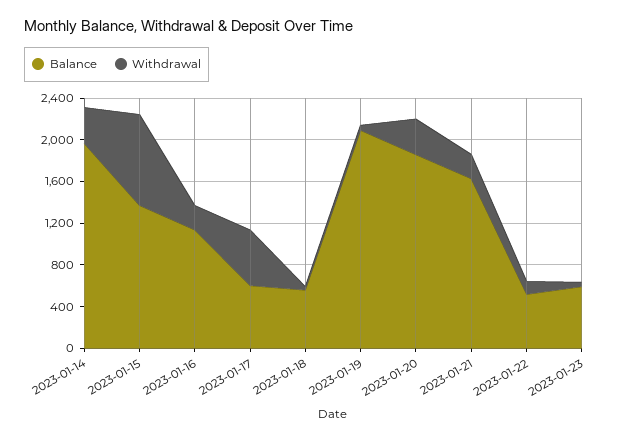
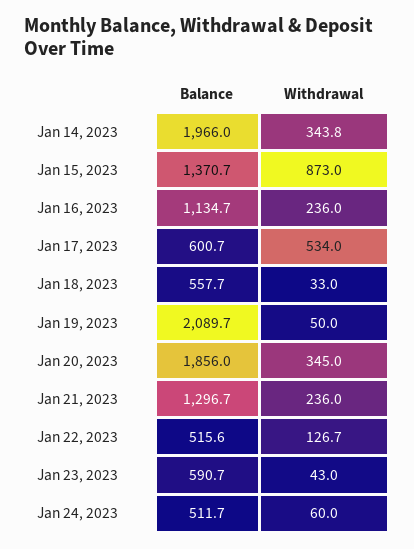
Balance, 2023-01-21: 1600 -> 1296.7
Balance, Jan 24, 2023: none -> 511.7
Withdrawal, Jan 24, 2023: none -> 60

